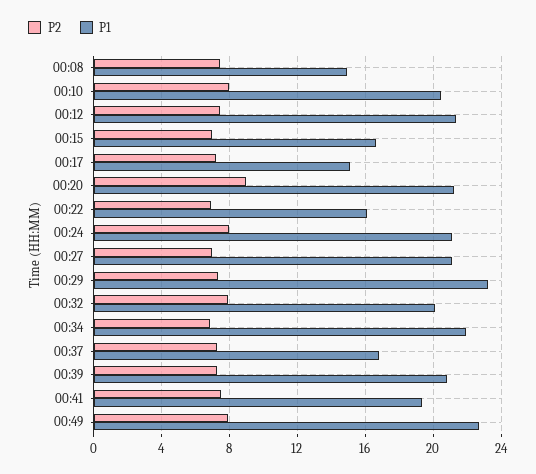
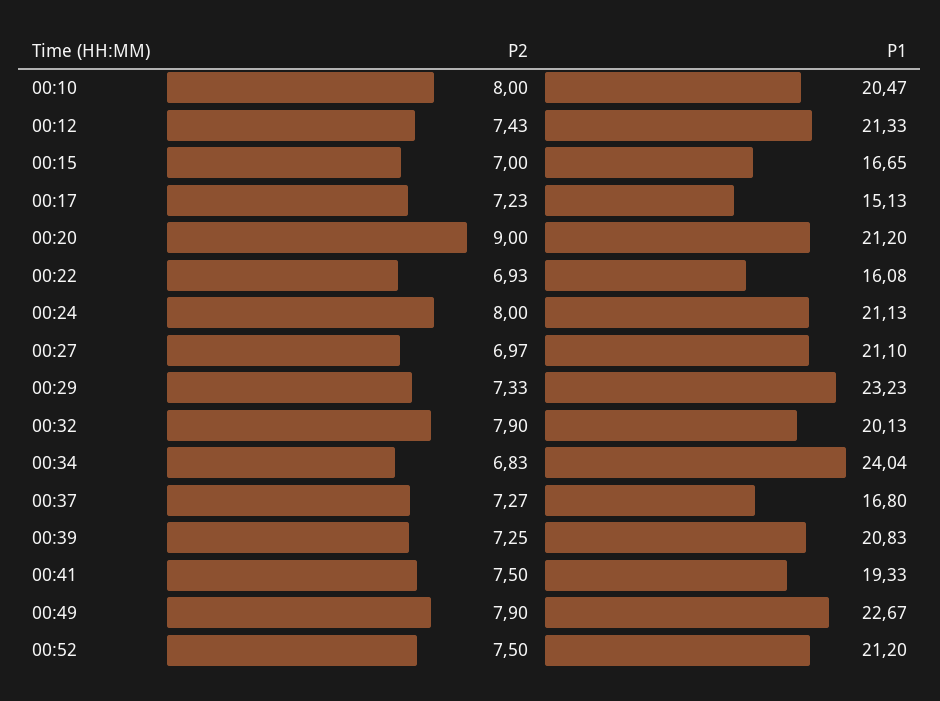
P2, 00:08: 7.5 -> none
P1, 00:08: 15 -> none
P1, 00:34: 22 -> 24.04
P2, 00:52: none -> 7.5
P1, 00:52: none -> 21.2

